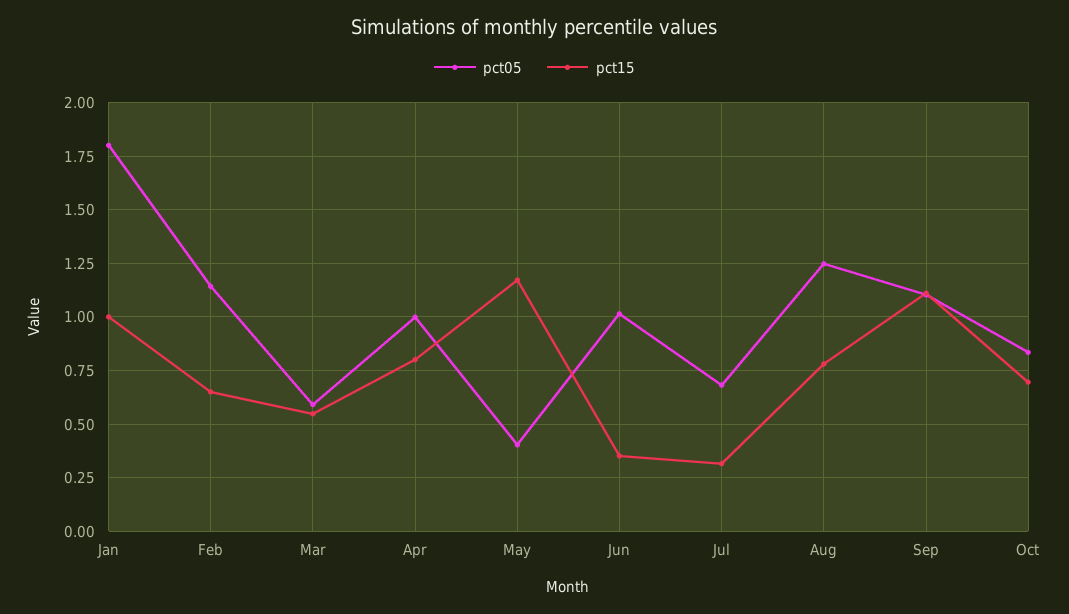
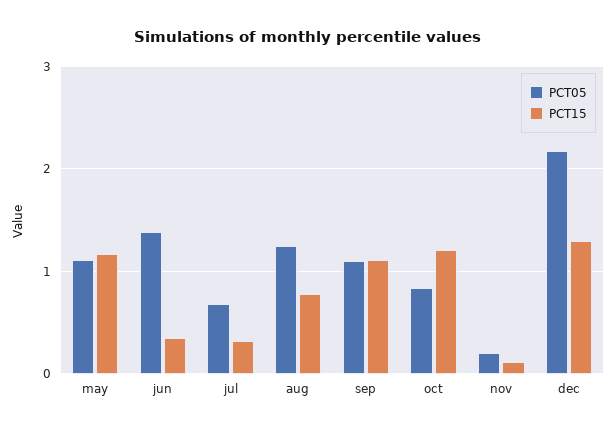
pct05, Jan: 1.8 -> none
pct15, Jan: 1 -> none
pct05, Feb: 1.15 -> none
pct15, Feb: 0.65 -> none
pct05, Mar: 0.6 -> none
pct15, Mar: 0.55 -> none
pct05, Apr: 1 -> none
pct15, Apr: 0.8 -> none
pct05, May: 0.4 -> 1.1
pct05, Jun: 1 -> 1.4
pct15, Oct: 0.7 -> 1.2
pct05, nov: none -> 0.2
pct15, nov: none -> 0.1
pct05, dec: none -> 2.2
pct15, dec: none -> 1.3

